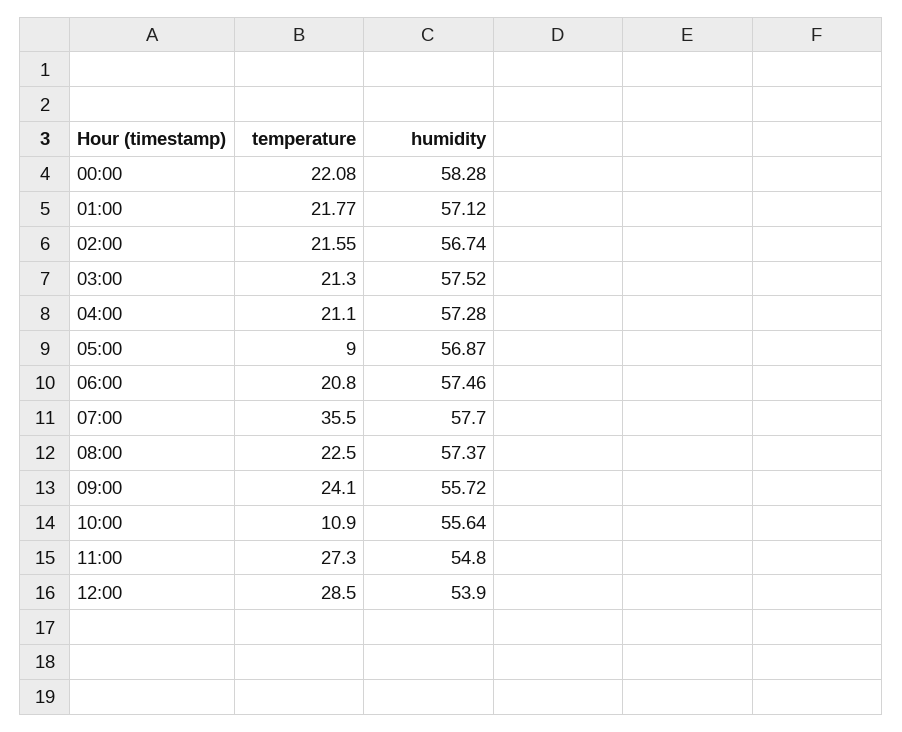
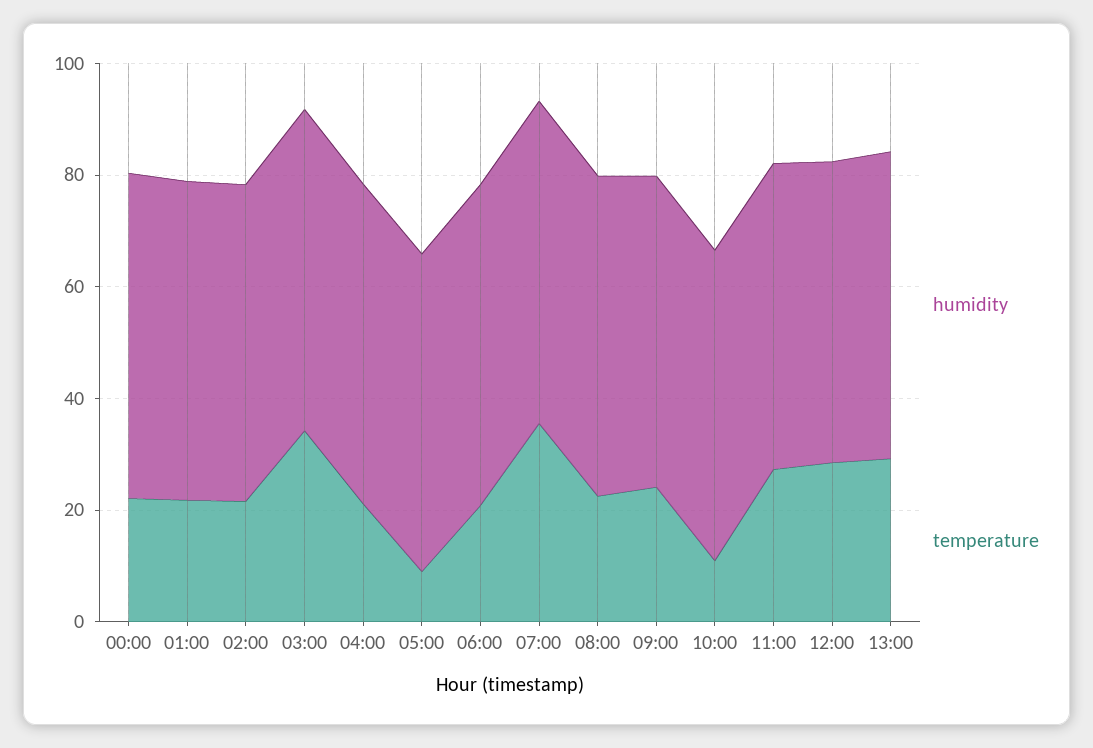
temperature, 03:00: 21.3 -> 35
humidity, 13:00: none -> 55
temperature, 13:00: none -> 30

